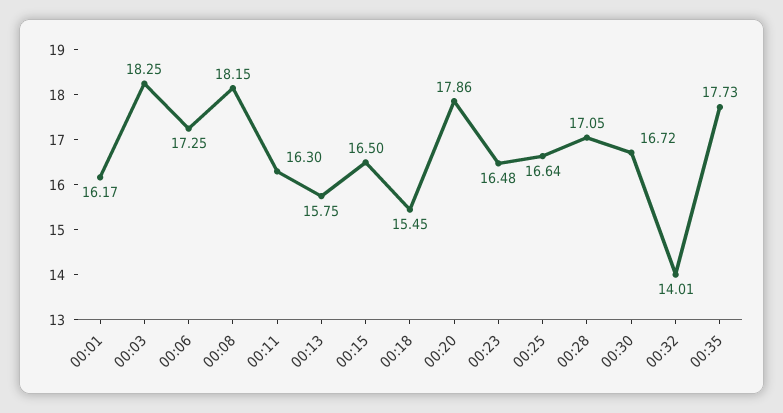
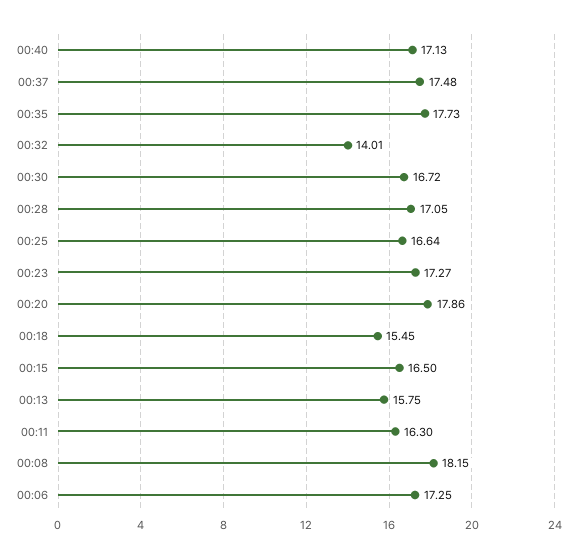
00:01: 16.17 -> none
00:03: 18.25 -> none
00:23: 16.48 -> 17.27
00:40: none -> 17.13
00:37: none -> 17.48

